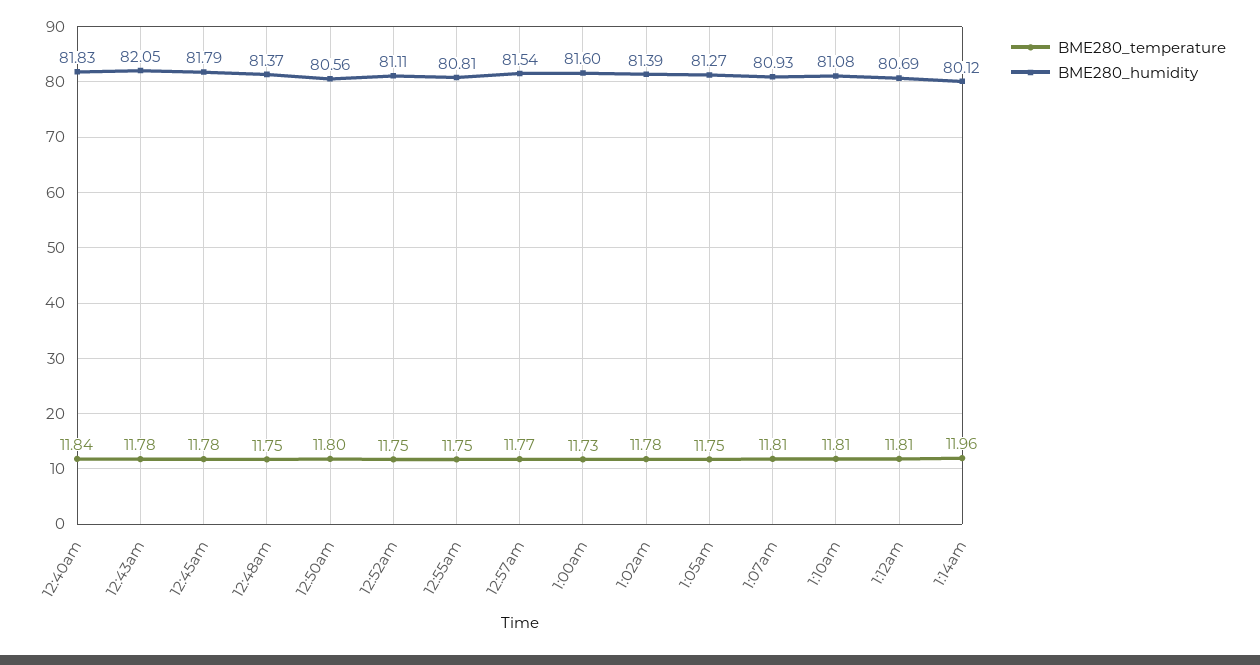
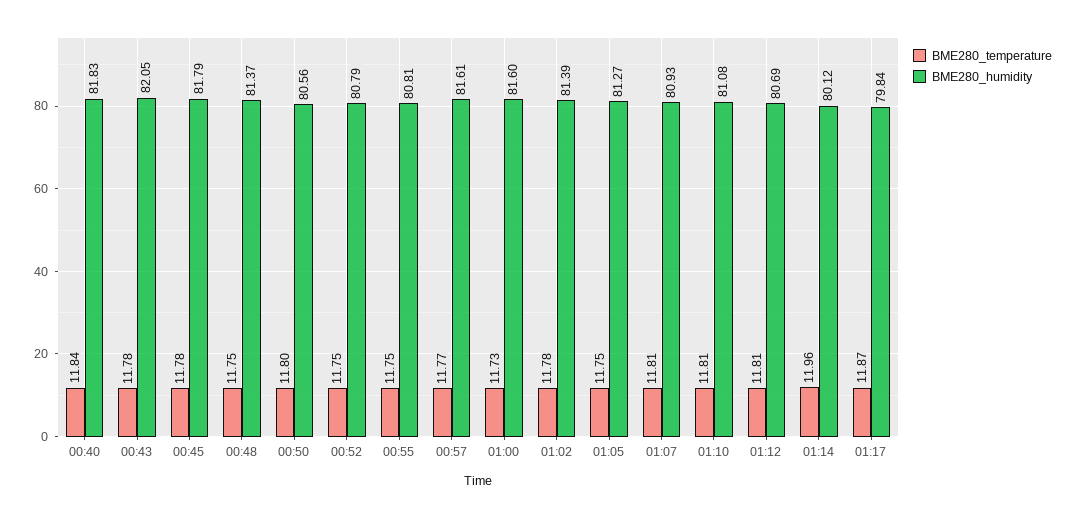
BME280_humidity, 12:52am: 81.11 -> 80.79
BME280_humidity, 12:57am: 81.54 -> 81.61
BME280_temperature, 01:17: none -> 11.87
BME280_humidity, 01:17: none -> 79.84

